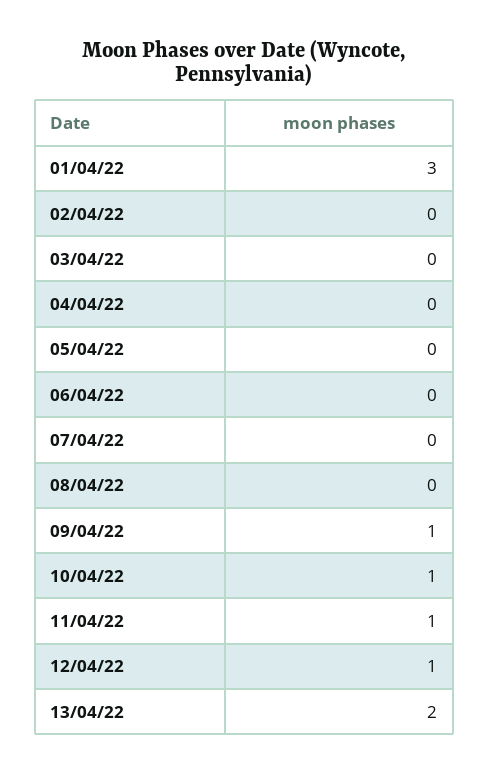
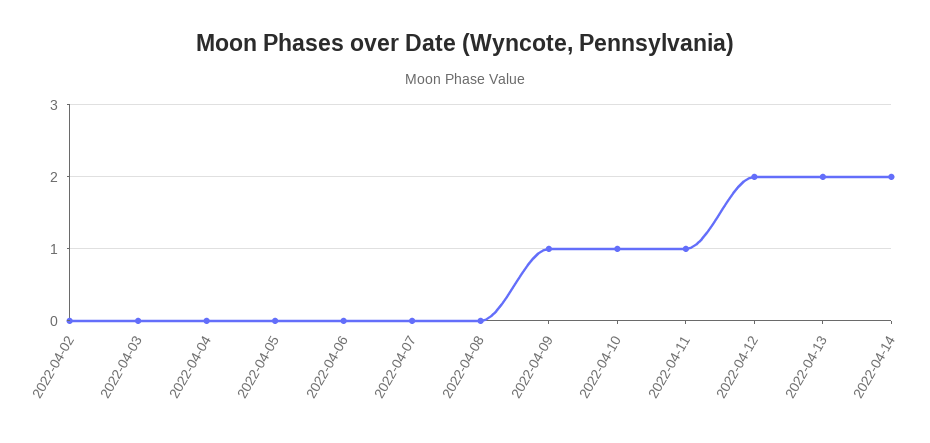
01/04/22: 3 -> none
12/04/22: 1 -> 2
2022-04-14: none -> 2

